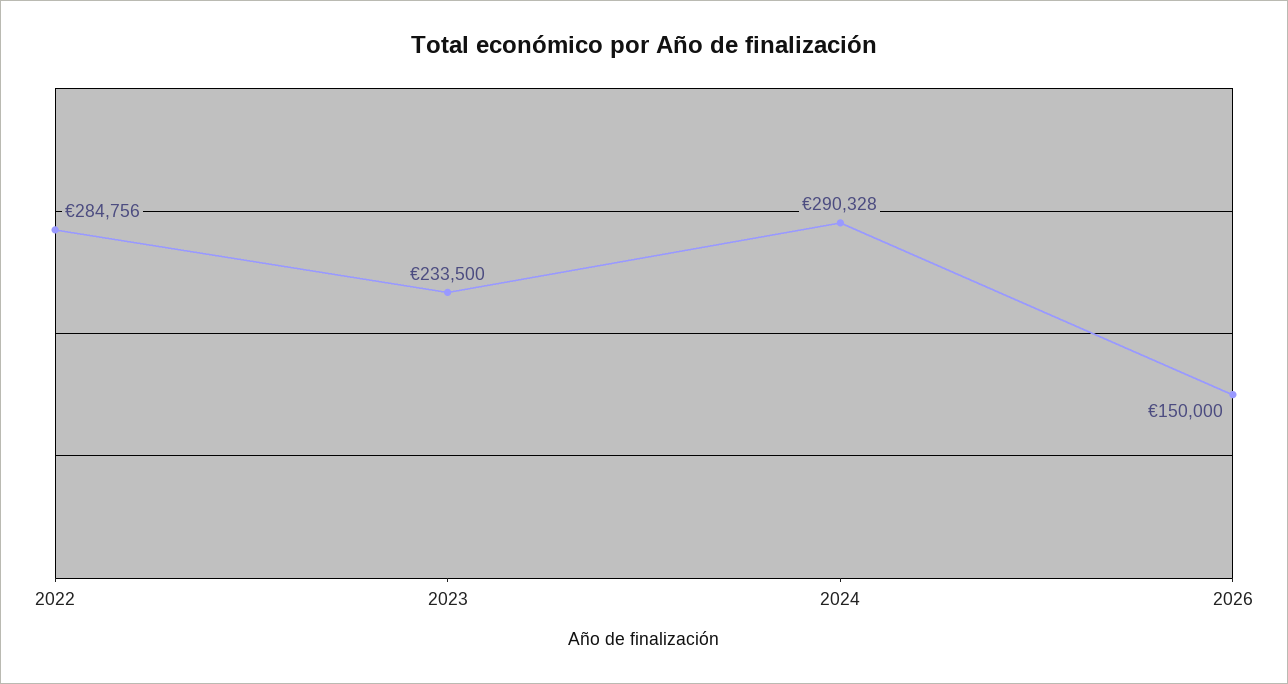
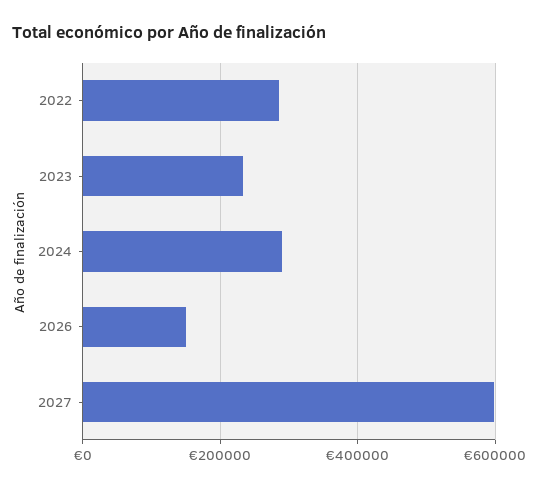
2027: none -> 600000

